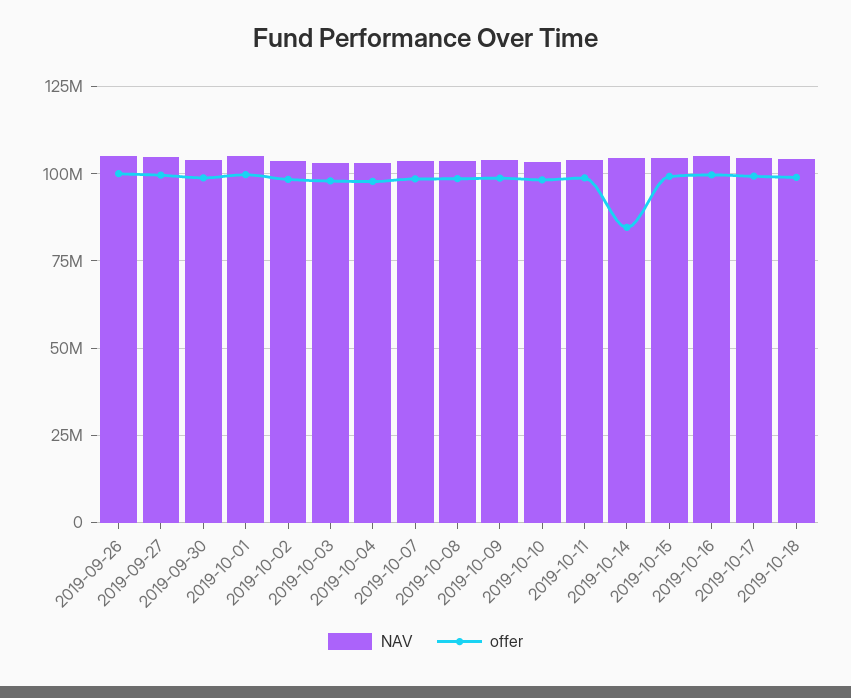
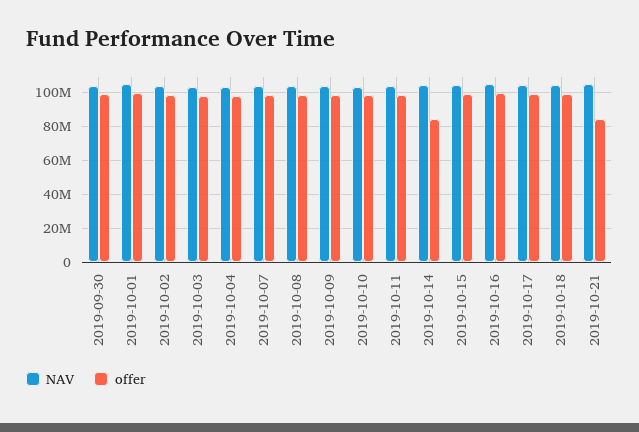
NAV, 2019-09-26: 105000000 -> none
offer, 2019-09-26: 100000000 -> none
NAV, 2019-09-27: 105000000 -> none
offer, 2019-09-27: 100000000 -> none
NAV, 2019-10-21: none -> 105000000
offer, 2019-10-21: none -> 85000000

